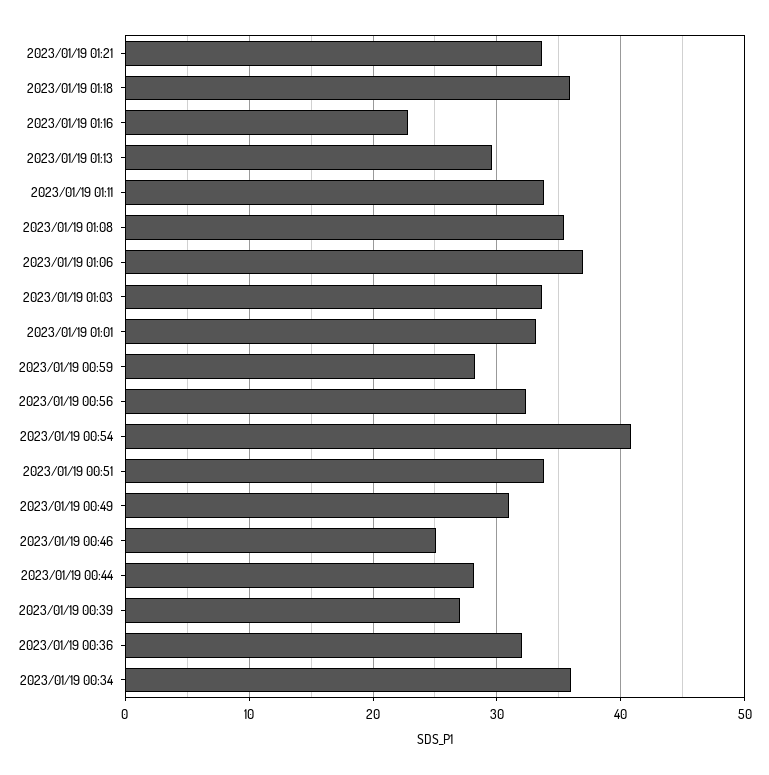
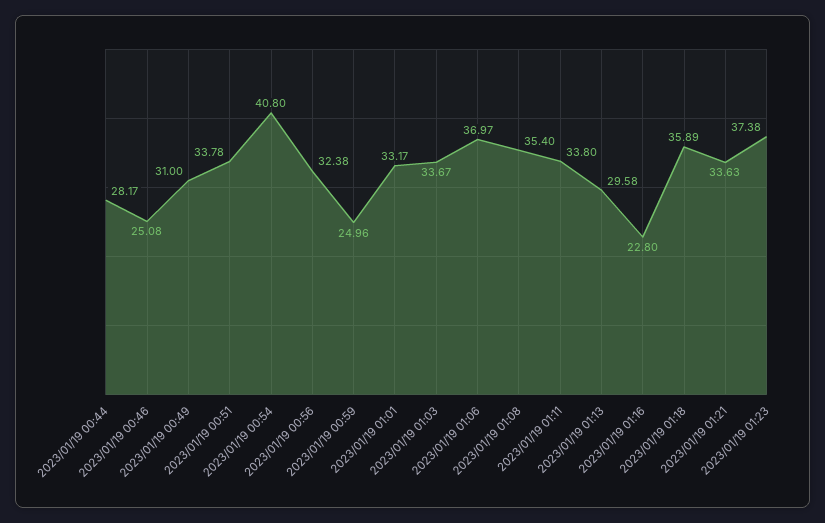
2023/01/19 00:59: 28 -> 24.96
2023/01/19 00:39: 27 -> none
2023/01/19 00:36: 32 -> none
2023/01/19 00:34: 36 -> none
2023/01/19 01:23: none -> 37.38

